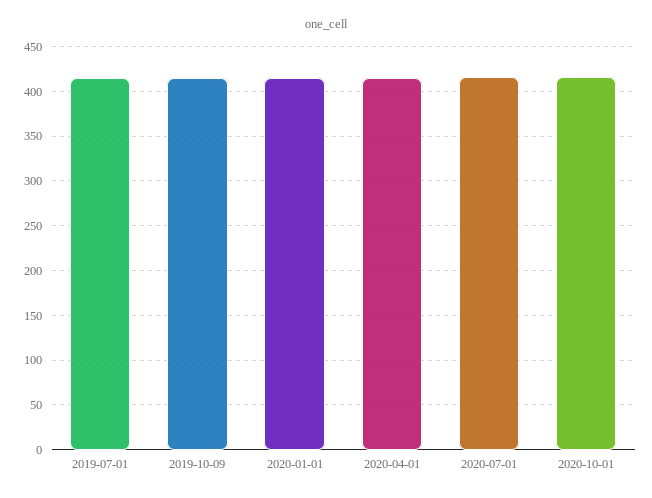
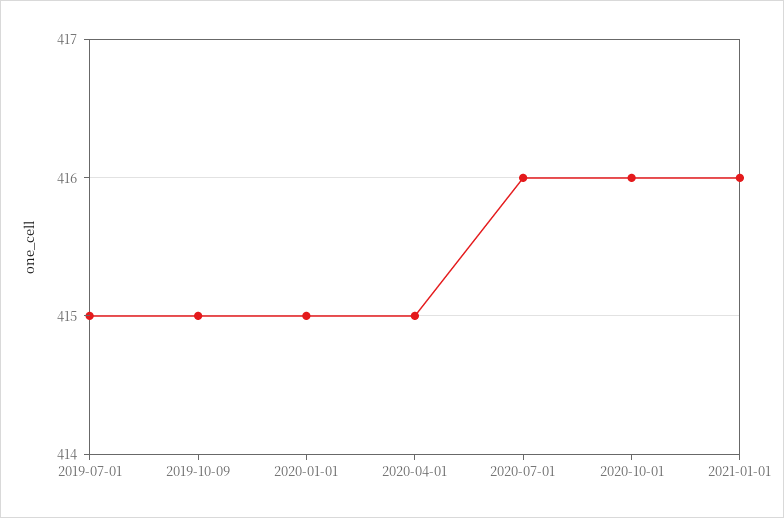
2021-01-01: none -> 416

